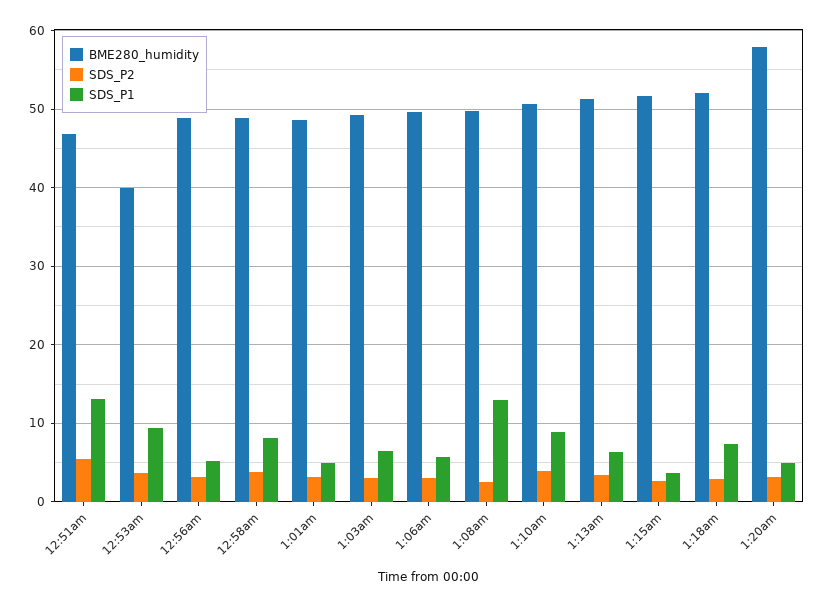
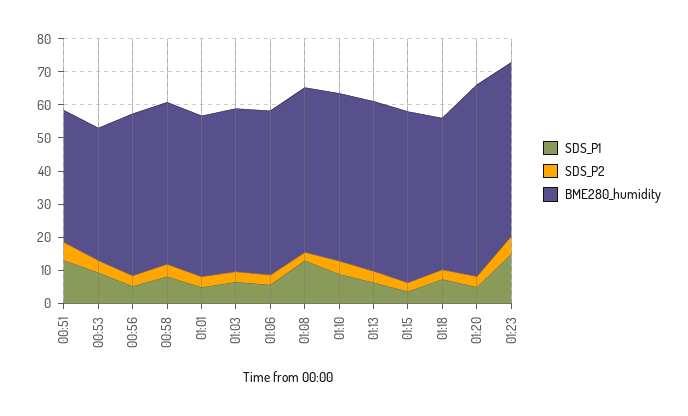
BME280_humidity, 12:51am: 47 -> 40
BME280_humidity, 1:18am: 52 -> 45
SDS_P1, 01:23: none -> 15
SDS_P2, 01:23: none -> 5
BME280_humidity, 01:23: none -> 52.5

